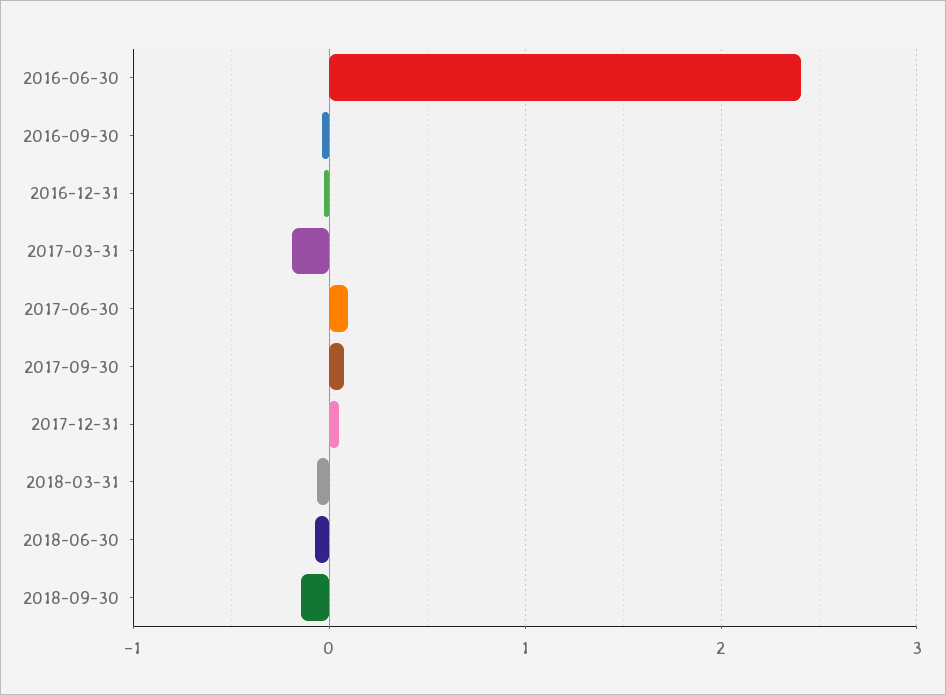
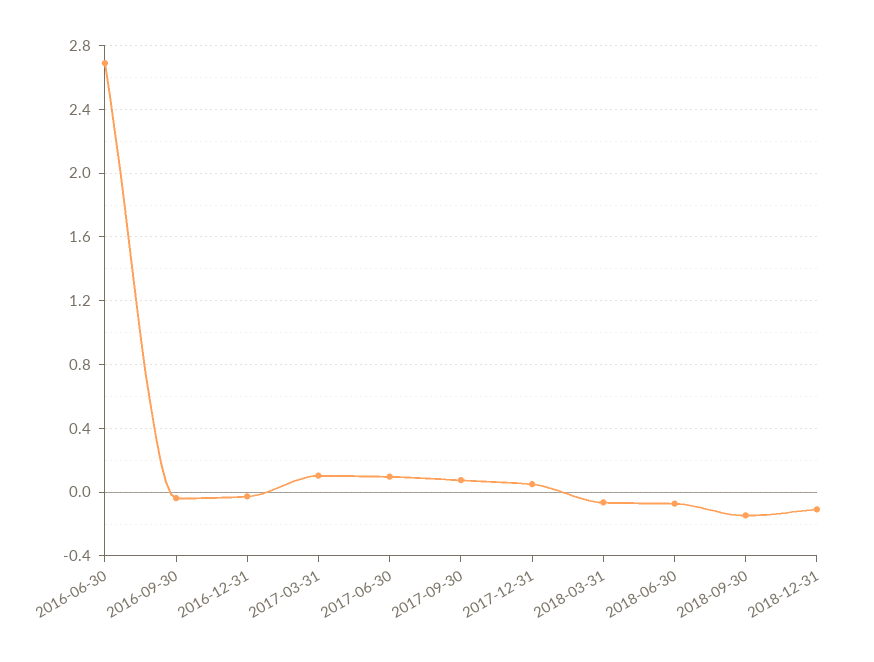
2016-06-30: 2.4 -> 2.7
2017-03-31: -0.2 -> 0.1
2018-12-31: none -> -0.1

